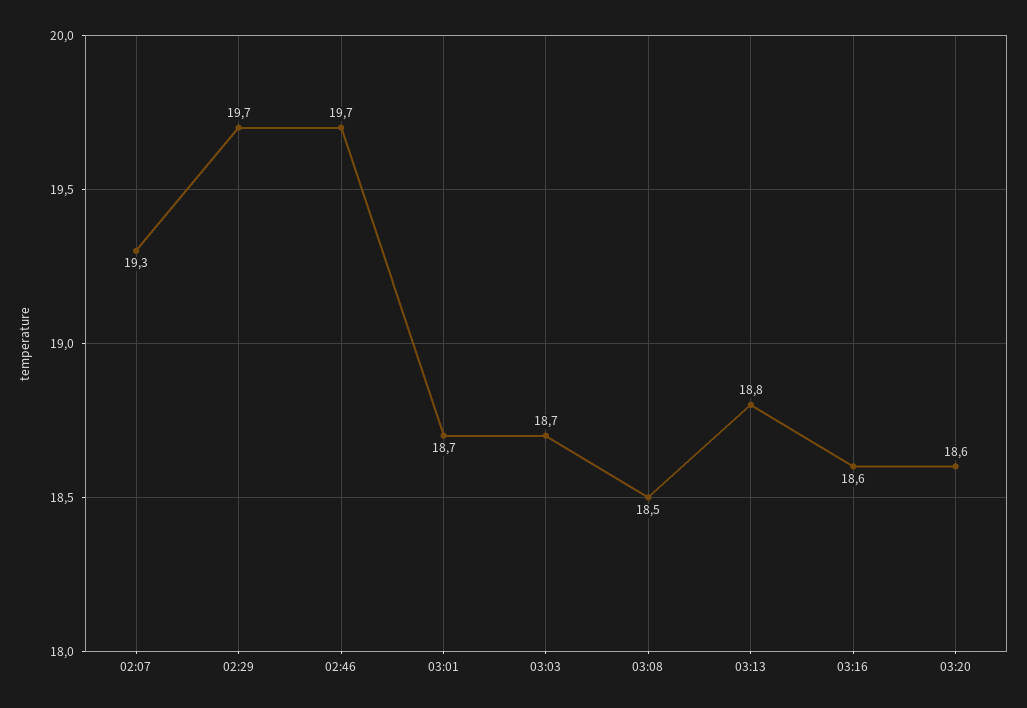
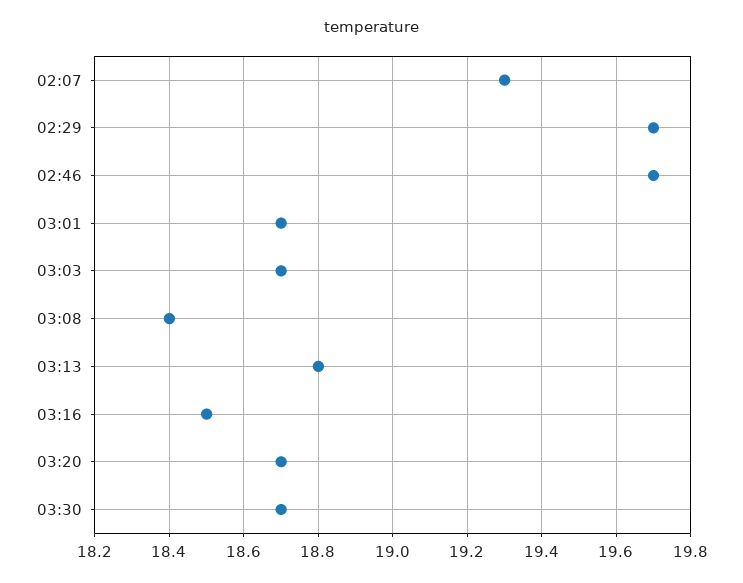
03:08: 18.5 -> 18.4
03:16: 18.6 -> 18.5
03:20: 18.6 -> 18.7
03:30: none -> 18.7

